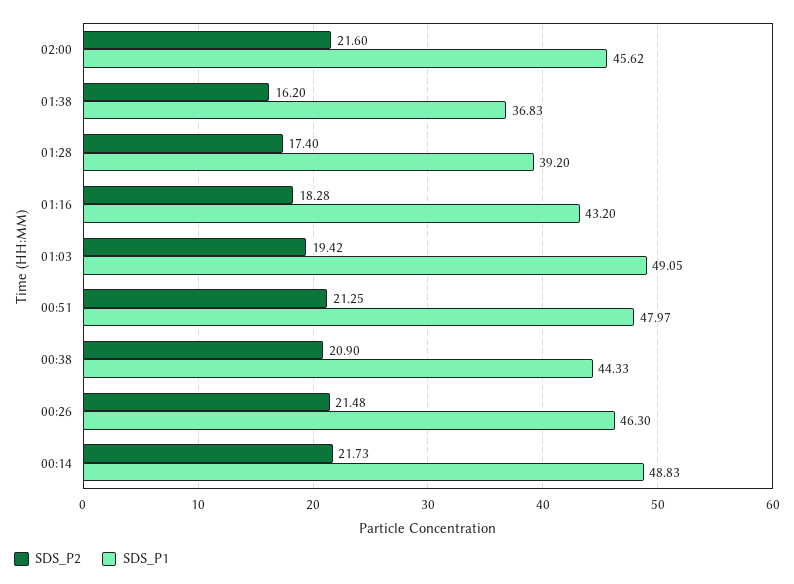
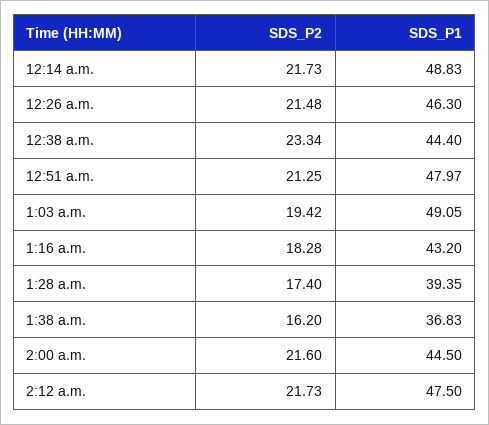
SDS_P1, 02:00: 45.62 -> 44.5
SDS_P1, 01:28: 39.2 -> 39.35
SDS_P2, 00:38: 20.9 -> 23.34
SDS_P1, 00:38: 44.33 -> 44.4
SDS_P2, 2:12 a.m.: none -> 21.73
SDS_P1, 2:12 a.m.: none -> 47.5

